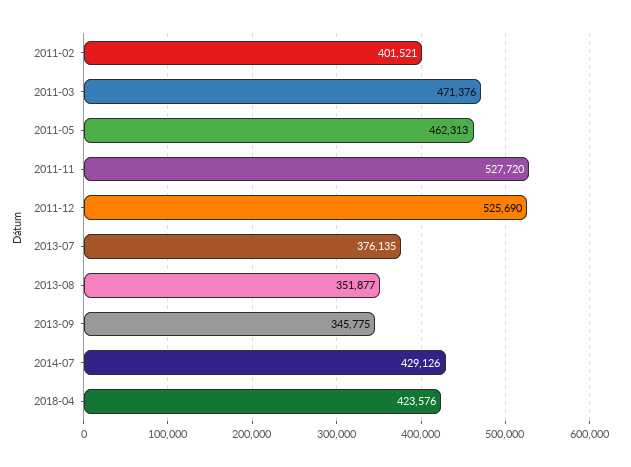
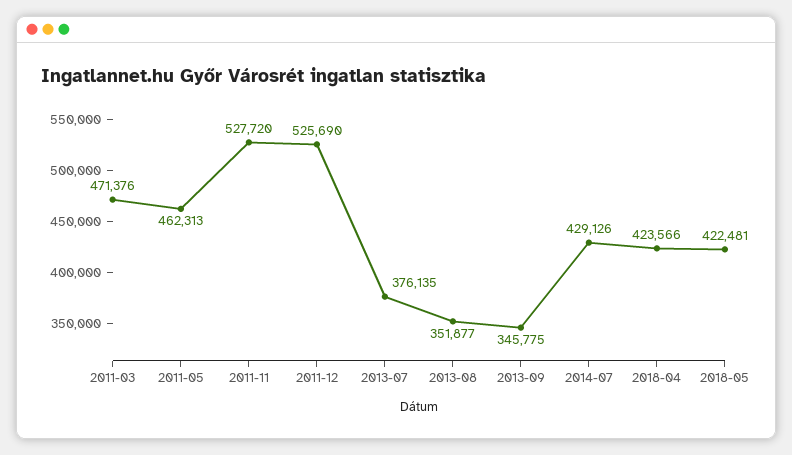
2011-02: 401521 -> none
2018-04: 423576 -> 423566
2018-05: none -> 422481

